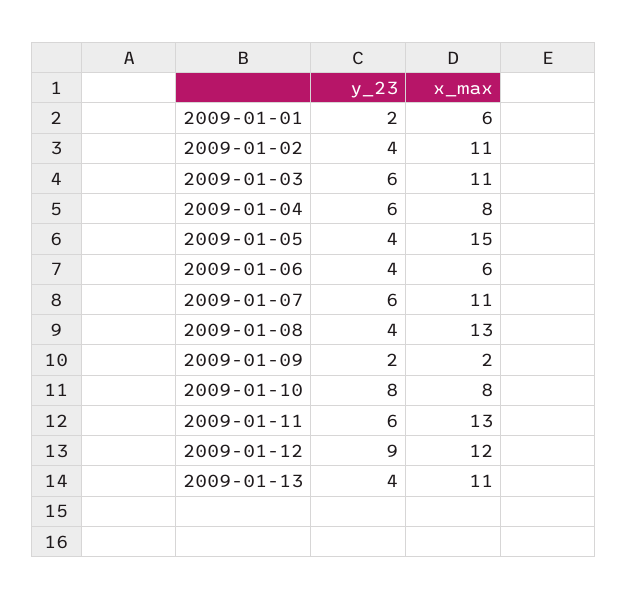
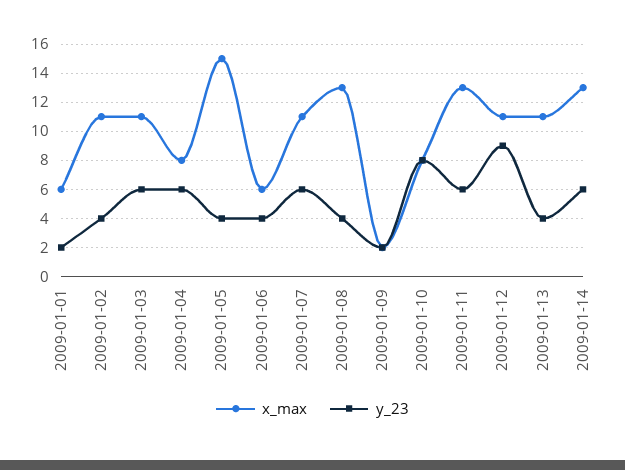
x_max, 2009-01-12: 12 -> 11
x_max, 2009-01-14: none -> 13
y_23, 2009-01-14: none -> 6

